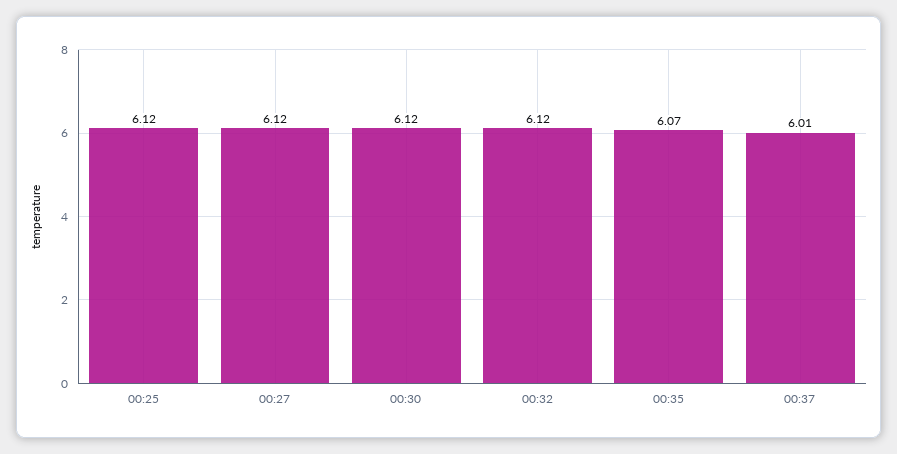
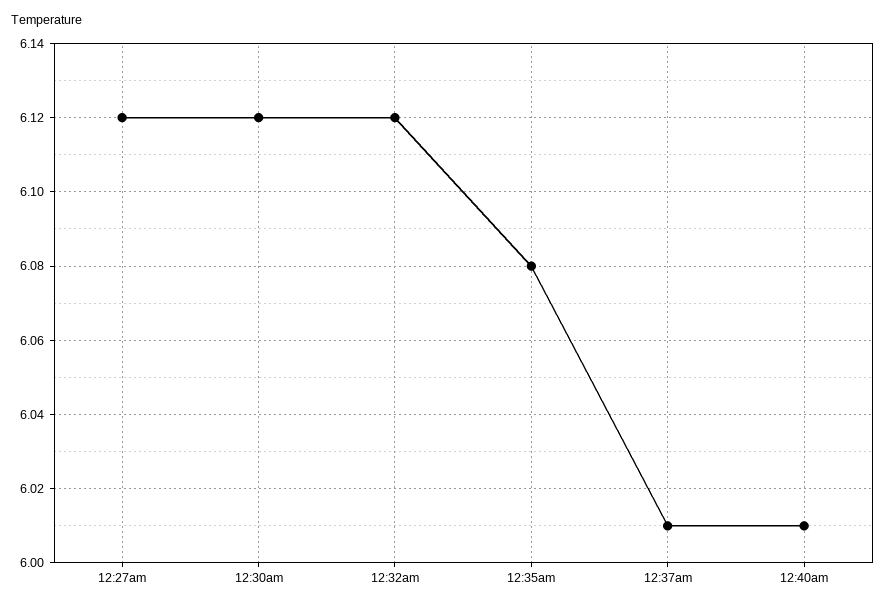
00:25: 6.12 -> none
00:35: 6.07 -> 6.08
12:40am: none -> 6.01

